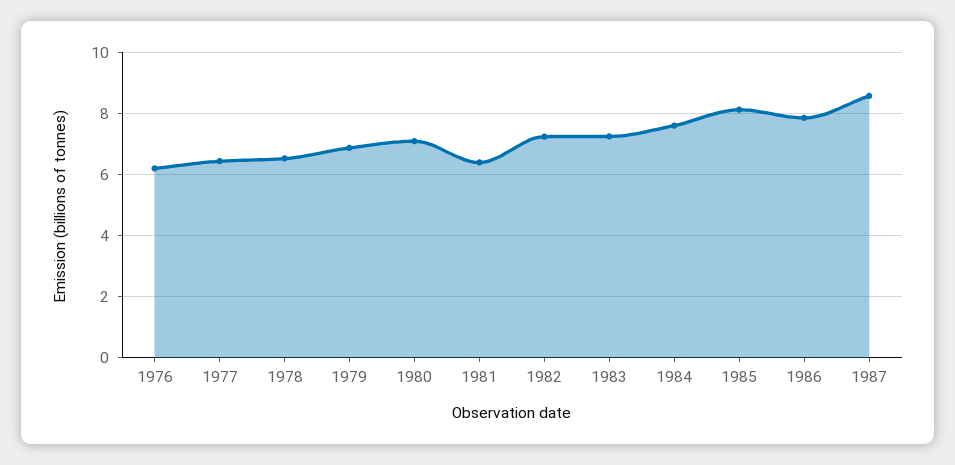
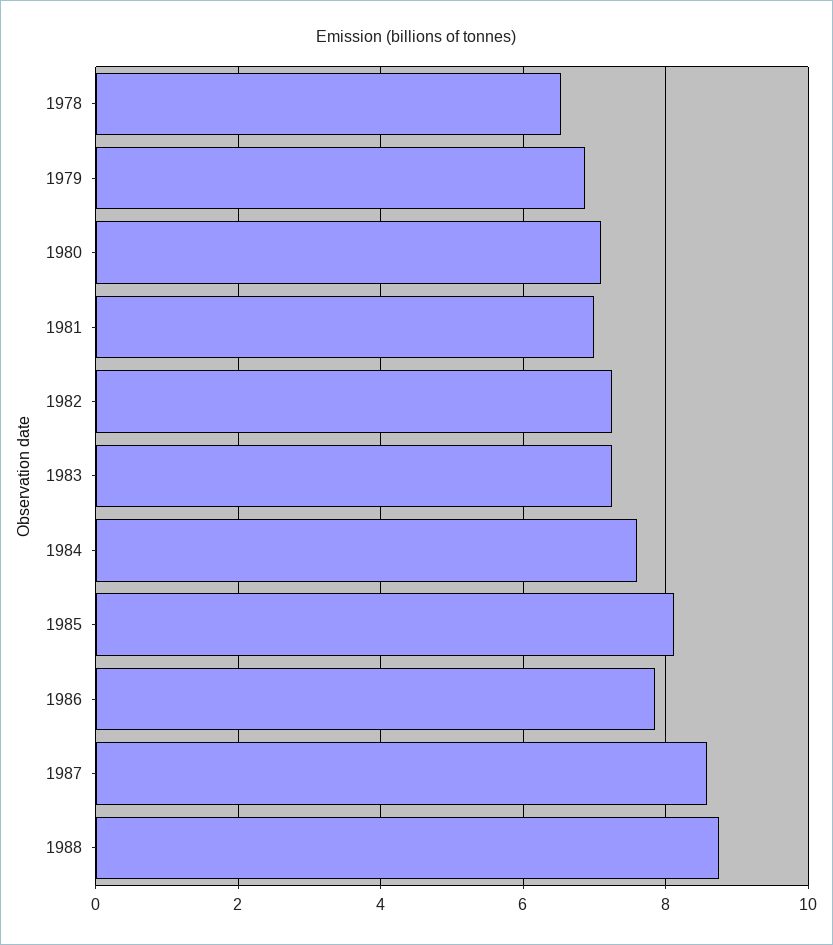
1976: 6.2 -> none
1977: 6.4 -> none
1981: 6.4 -> 7
1988: none -> 8.8

